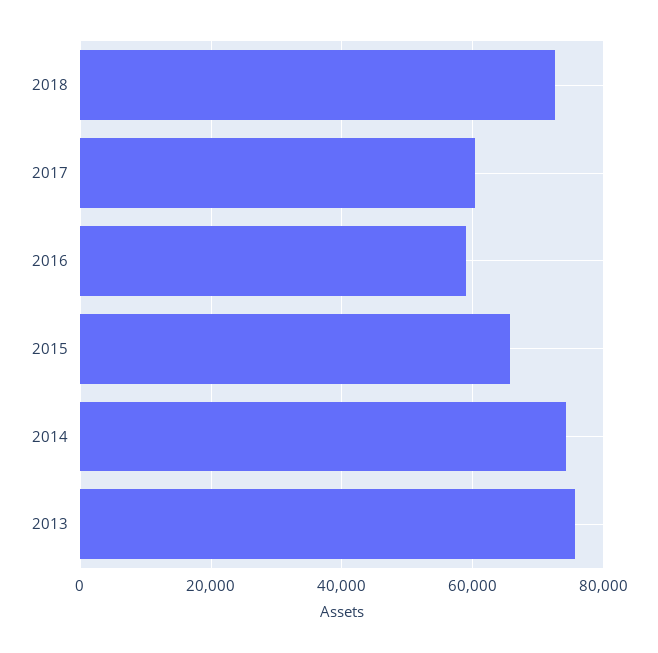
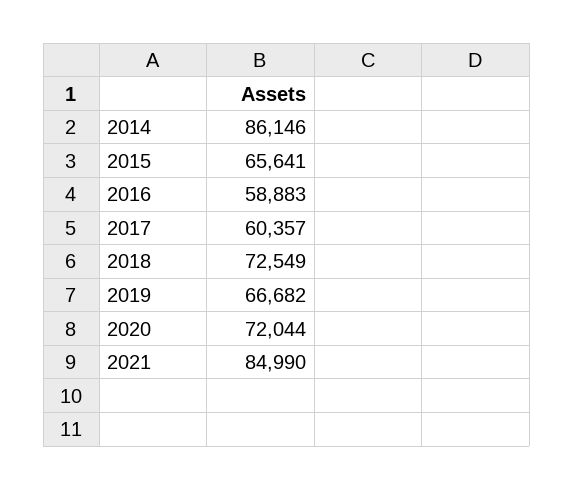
2014: 74000 -> 86146
2013: 76000 -> none
2019: none -> 66682
2020: none -> 72044
2021: none -> 84990

